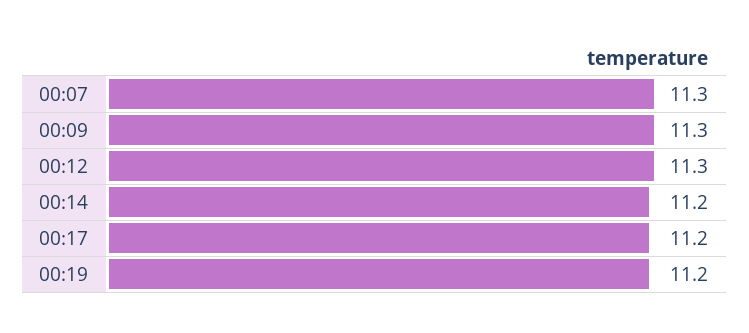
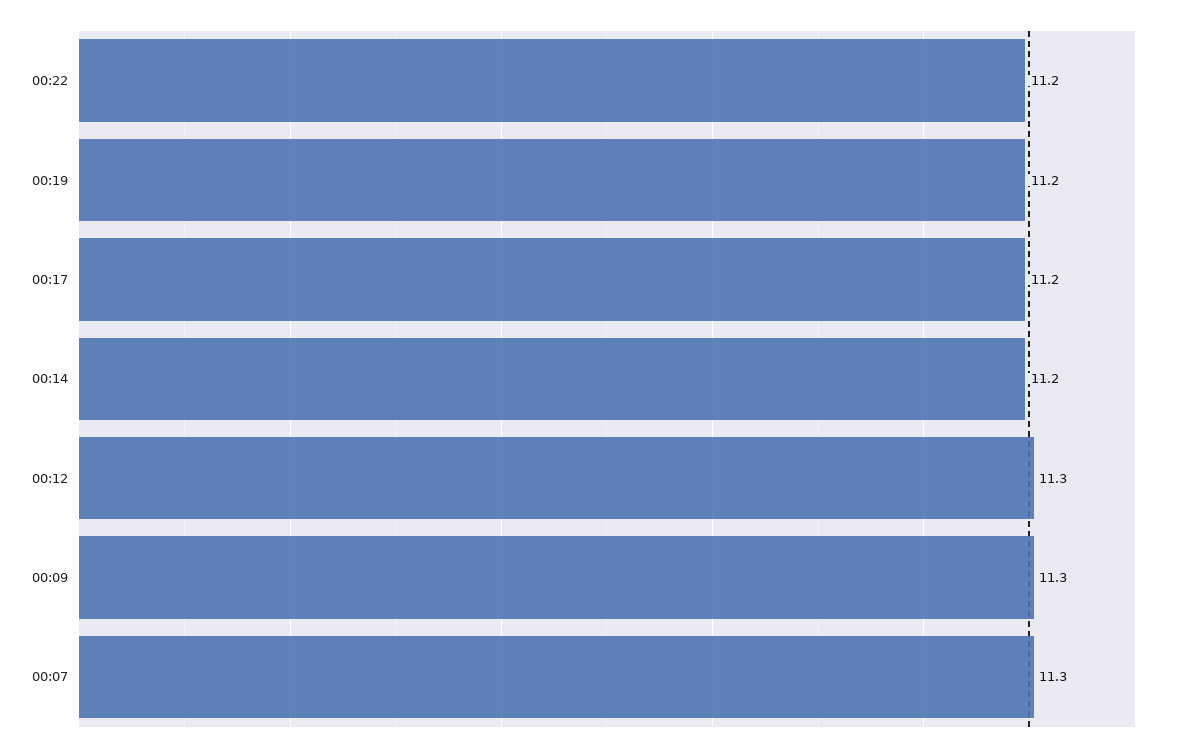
00:22: none -> 11.2

